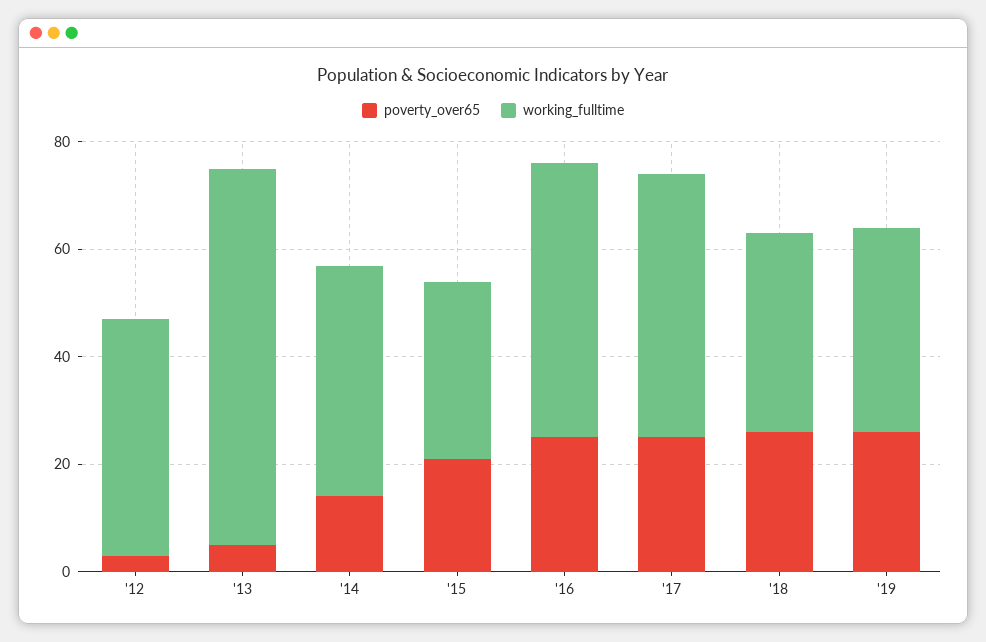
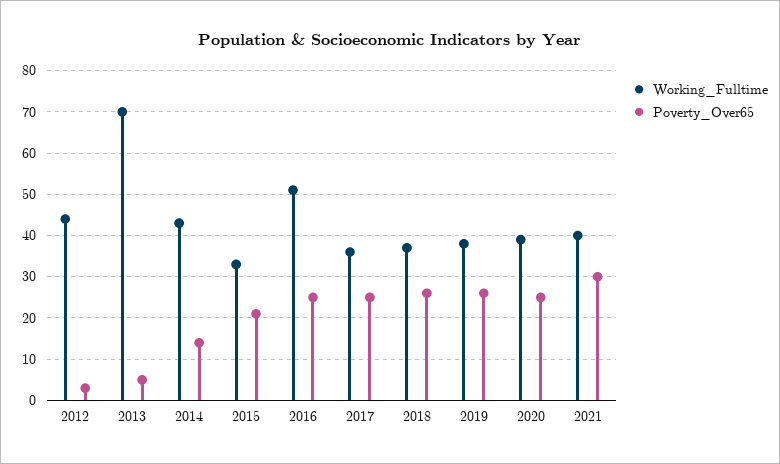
working_fulltime, '17: 50 -> 35
working_fulltime, 2020: none -> 40
poverty_over65, 2020: none -> 25
working_fulltime, 2021: none -> 40
poverty_over65, 2021: none -> 30

